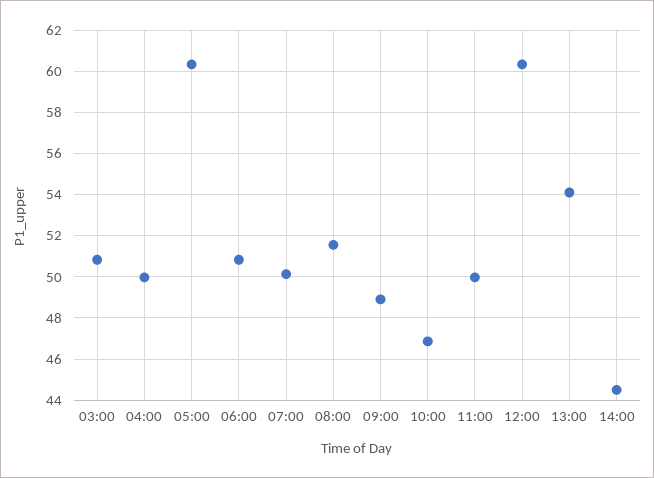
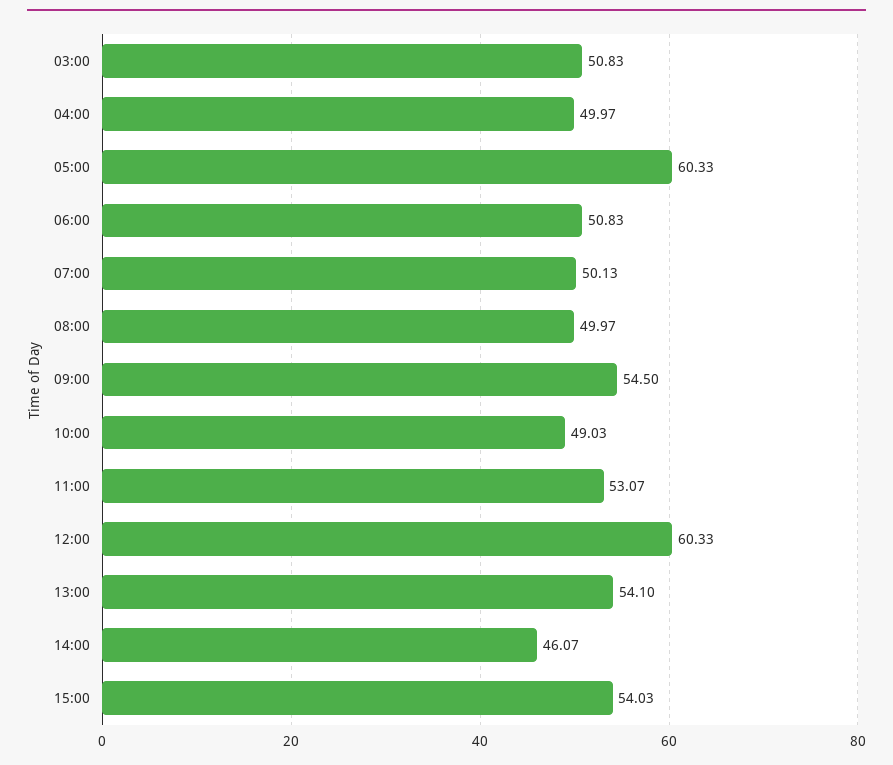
08:00: 51.5 -> 49.97
09:00: 49 -> 54.5
10:00: 47 -> 49.03
11:00: 50 -> 53.07
14:00: 44.5 -> 46.07
15:00: none -> 54.03

